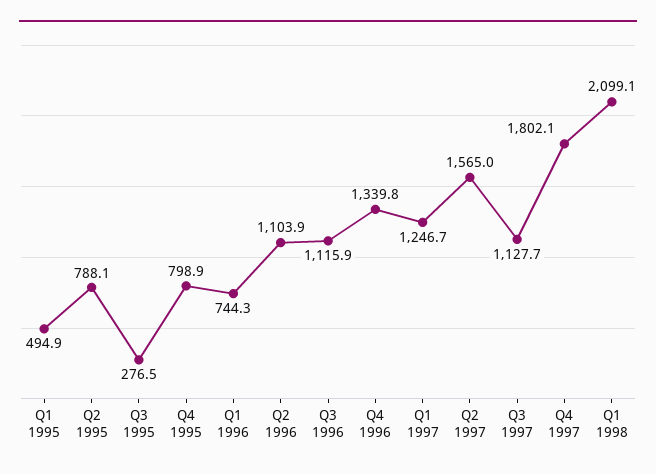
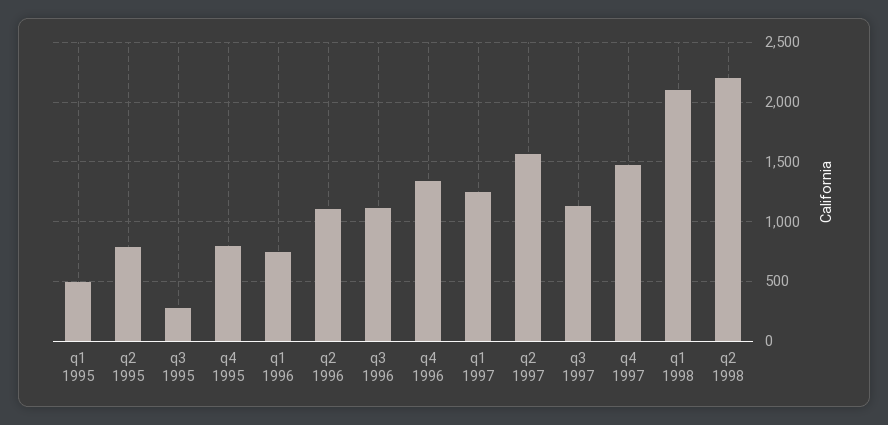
Q4 1997: 1802.1 -> 1500
q2 1998: none -> 2200

